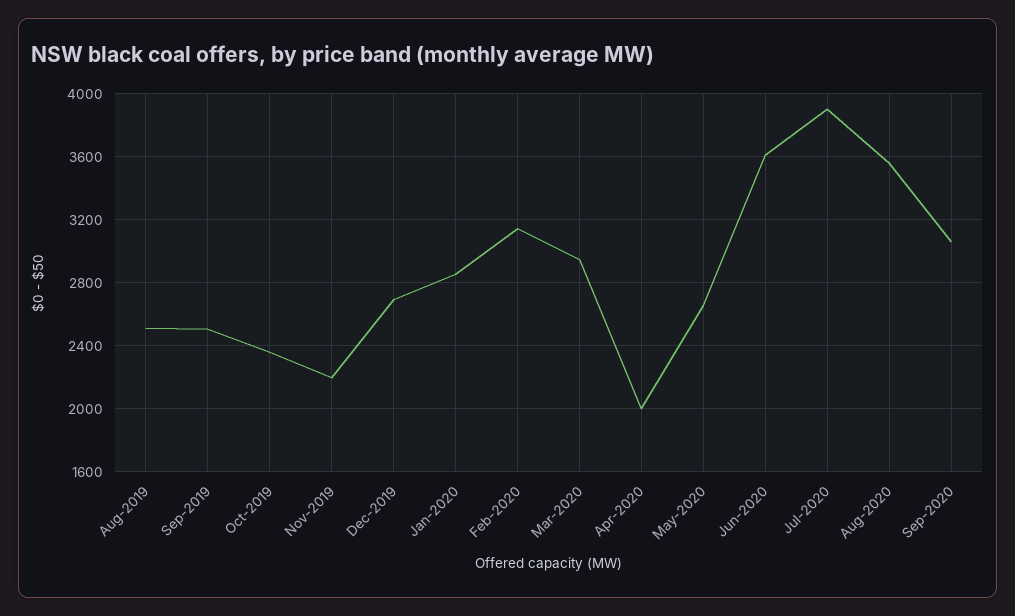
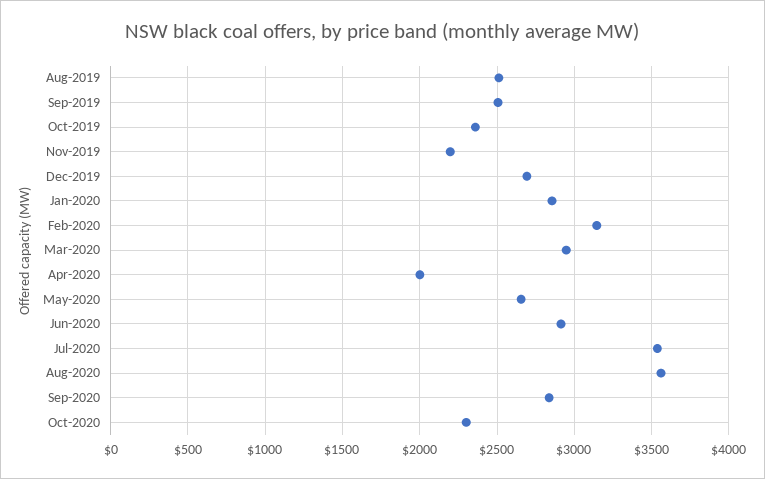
Jun-2020: 3600 -> 2900
Jul-2020: 3900 -> 3550
Sep-2020: 3050 -> 2850
Oct-2020: none -> 2300

